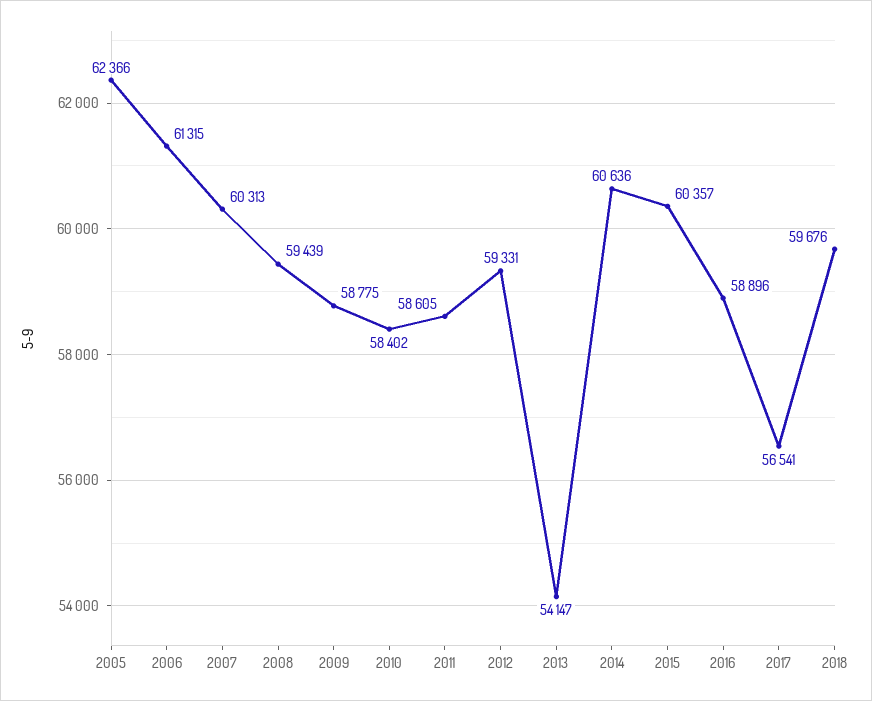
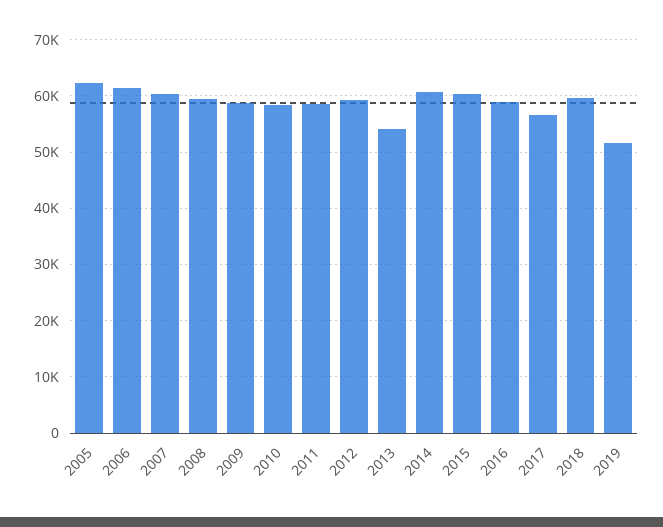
2019: none -> 52000

